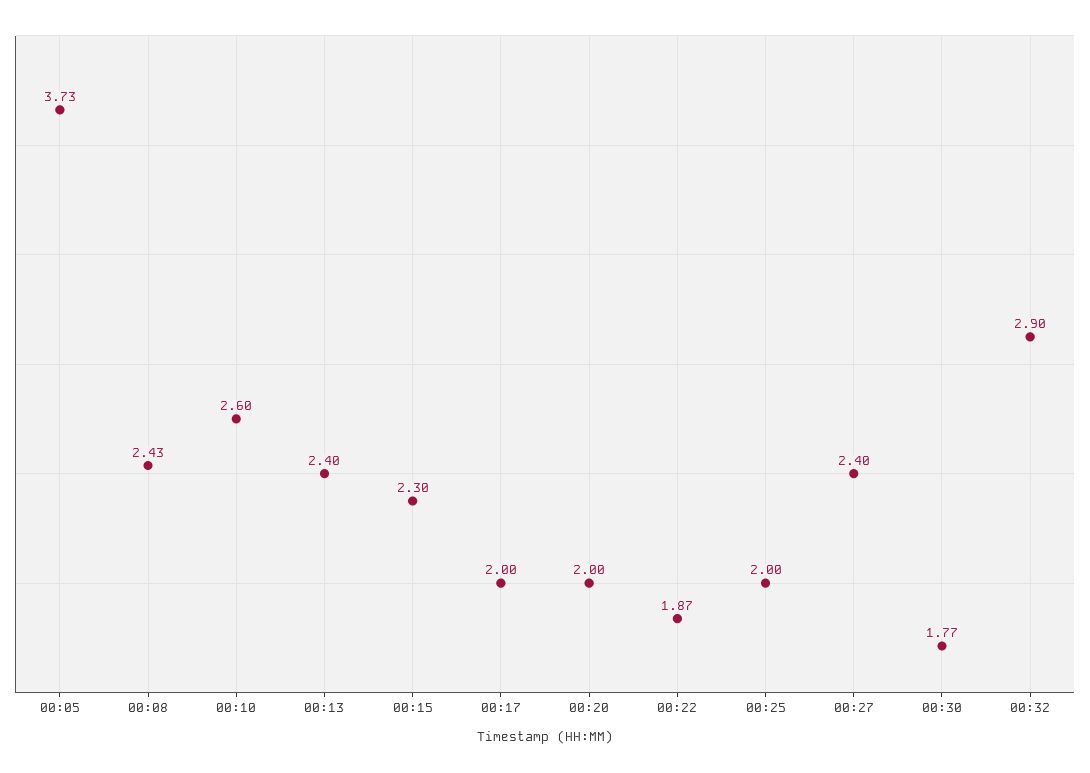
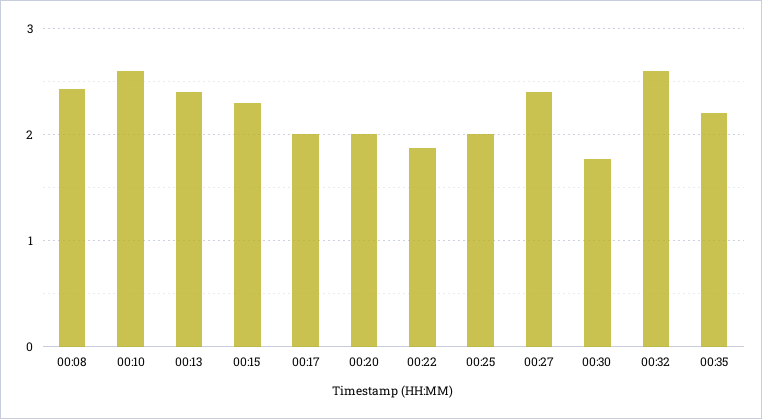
00:05: 3.73 -> none
00:32: 2.9 -> 2.6
00:35: none -> 2.2

